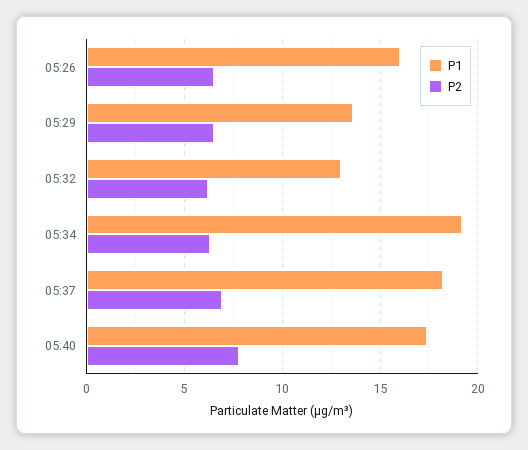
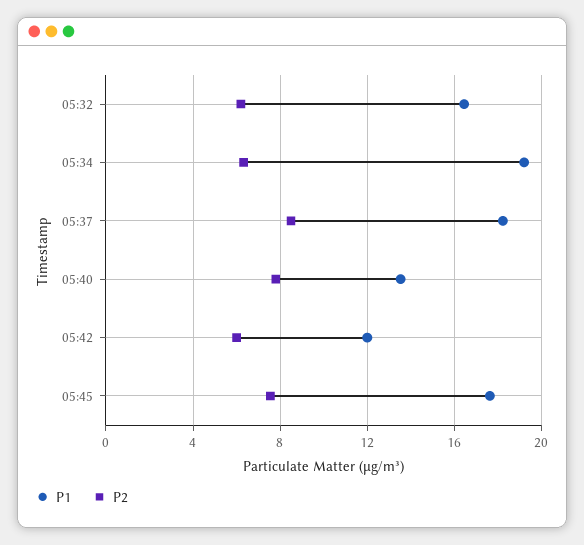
P1, 05:26: 16 -> none
P2, 05:26: 6.5 -> none
P1, 05:29: 13.5 -> none
P2, 05:29: 6.5 -> none
P1, 05:32: 13 -> 16.5
P2, 05:37: 7 -> 8.5
P1, 05:40: 17.5 -> 13.5
P1, 05:42: none -> 12
P2, 05:42: none -> 6
P1, 05:45: none -> 17.5
P2, 05:45: none -> 7.5

